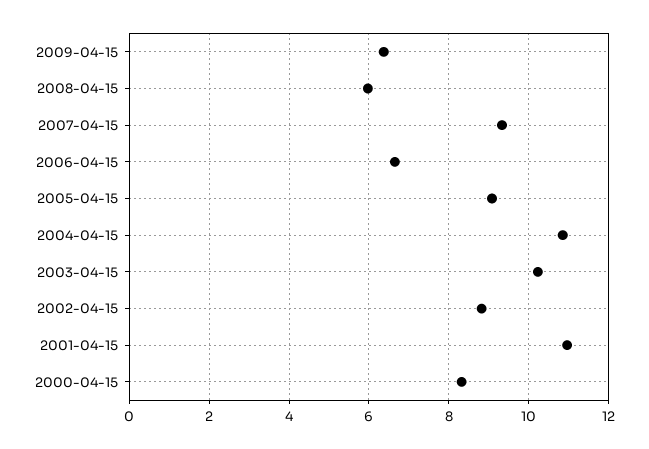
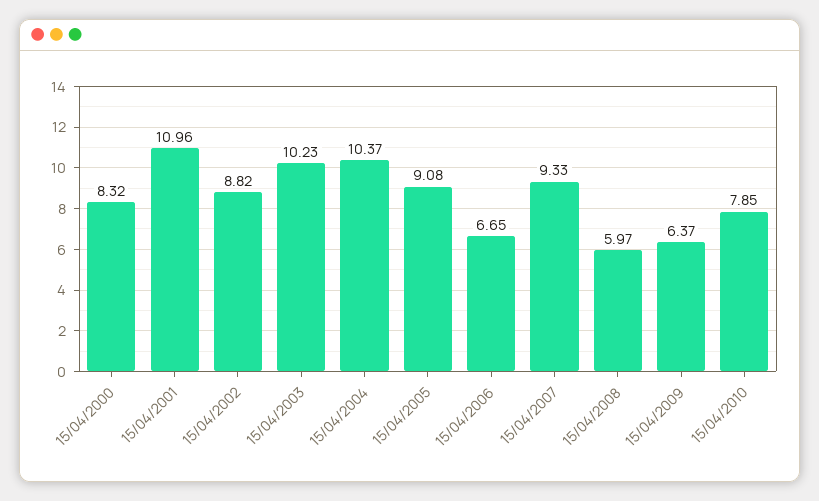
2004-04-15: 10.8 -> 10.37
15/04/2010: none -> 7.85

